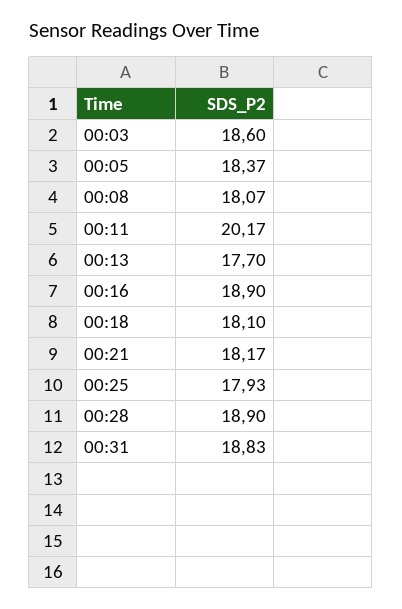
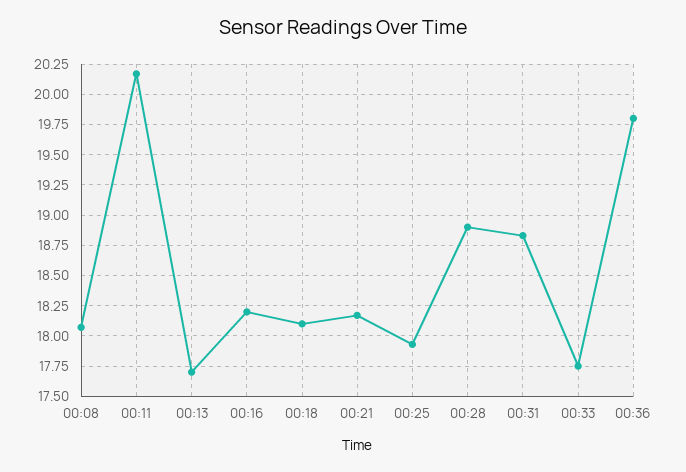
00:03: 18.6 -> none
00:05: 18.37 -> none
00:16: 18.9 -> 18.2
00:33: none -> 17.75
00:36: none -> 19.8

